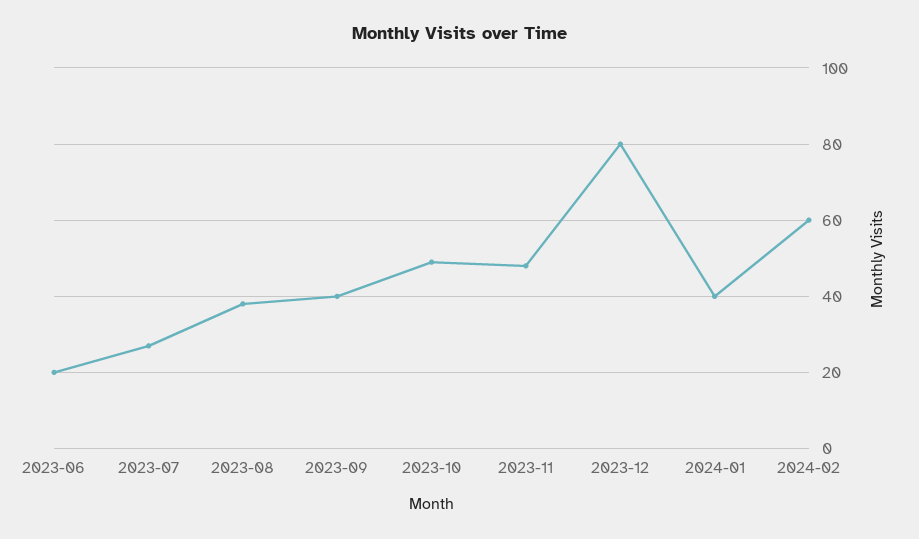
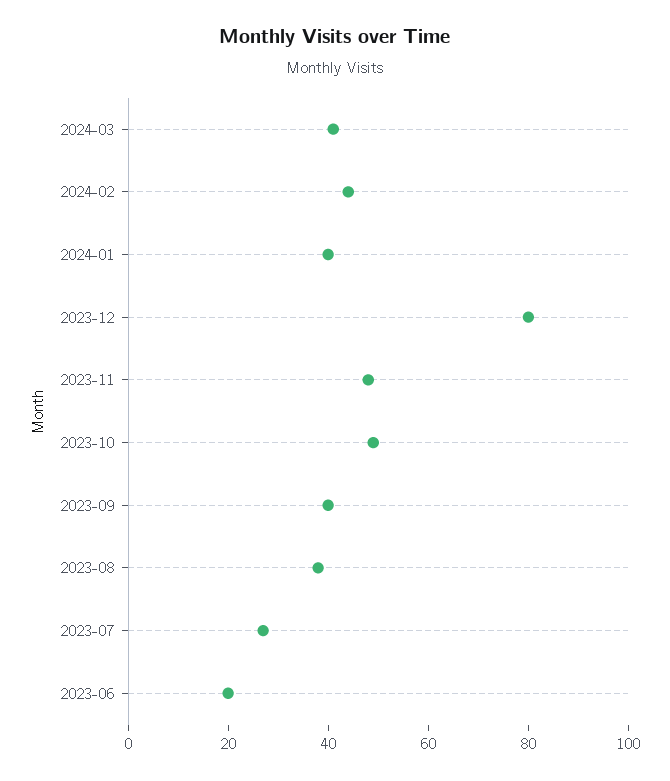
2024-02: 60 -> 45
2024-03: none -> 40

